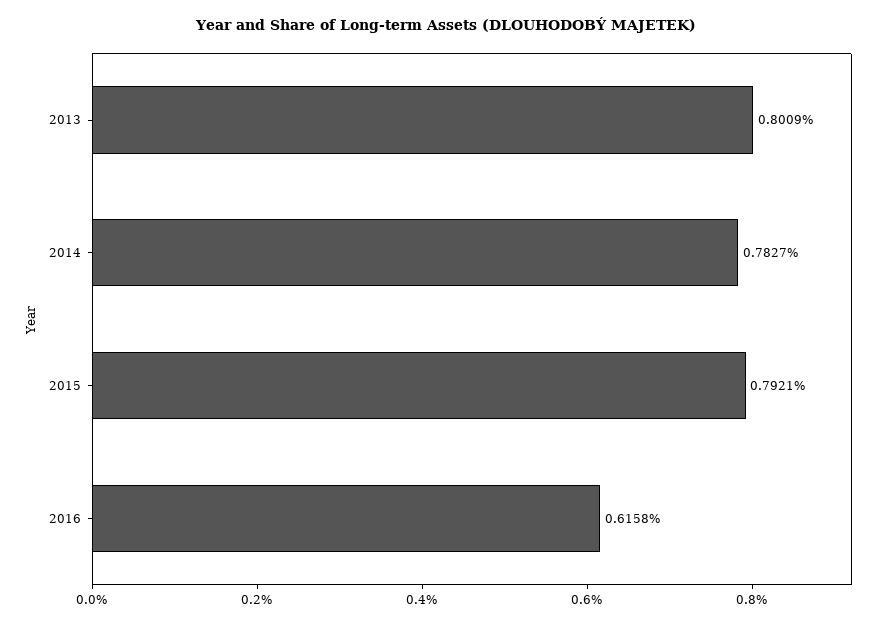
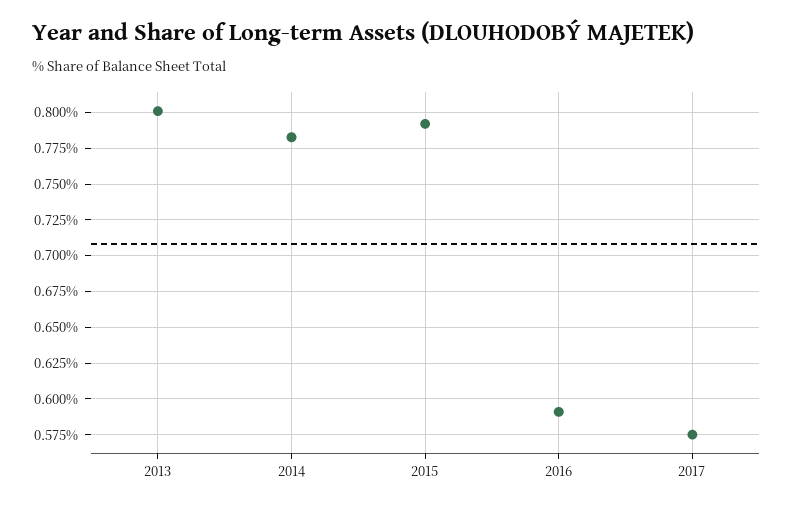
2016: 0.6158 -> 0.59
2017: none -> 0.575

